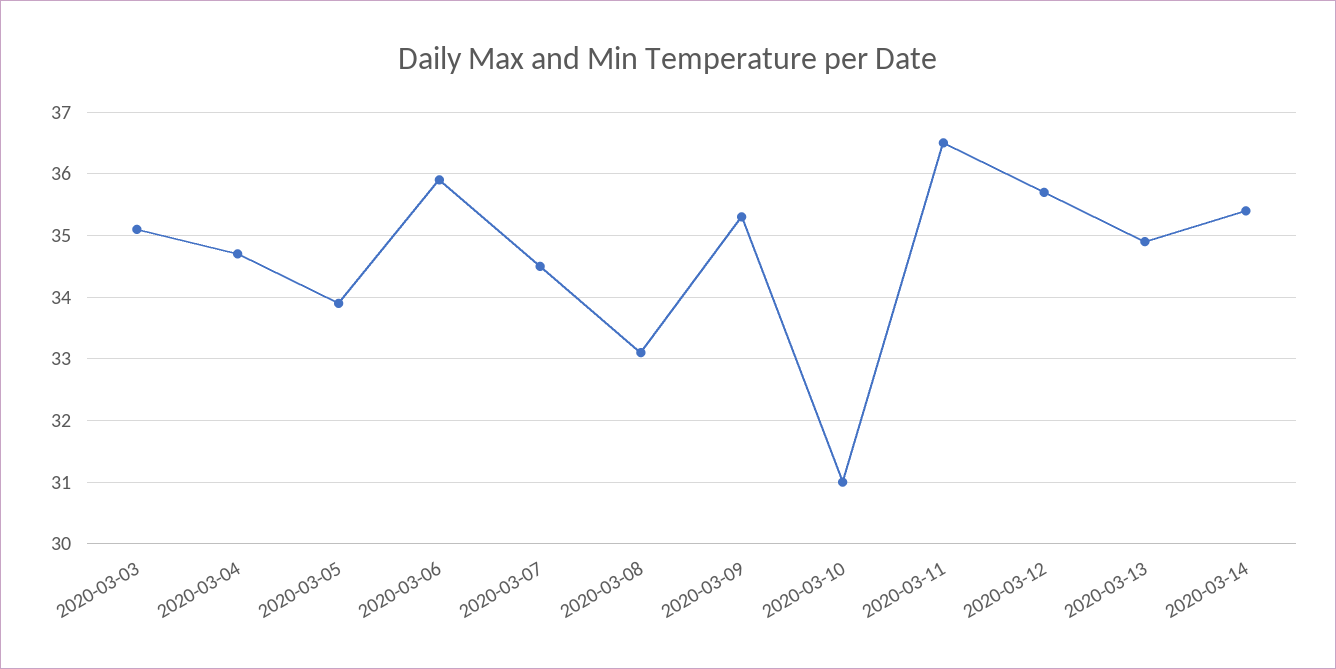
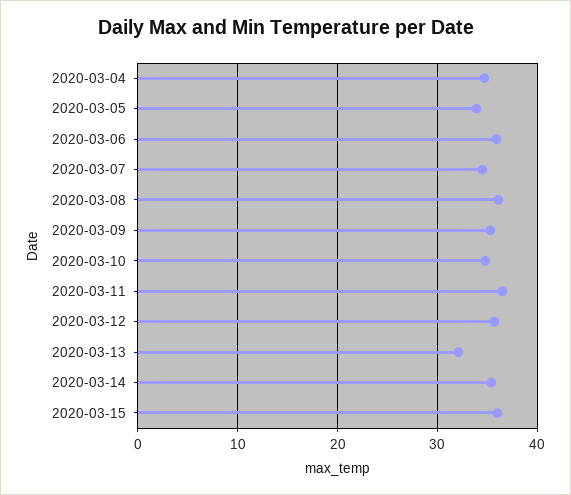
2020-03-03: 35.1 -> none
2020-03-08: 33.1 -> 36
2020-03-10: 31 -> 35
2020-03-13: 34.9 -> 32
2020-03-15: none -> 36

